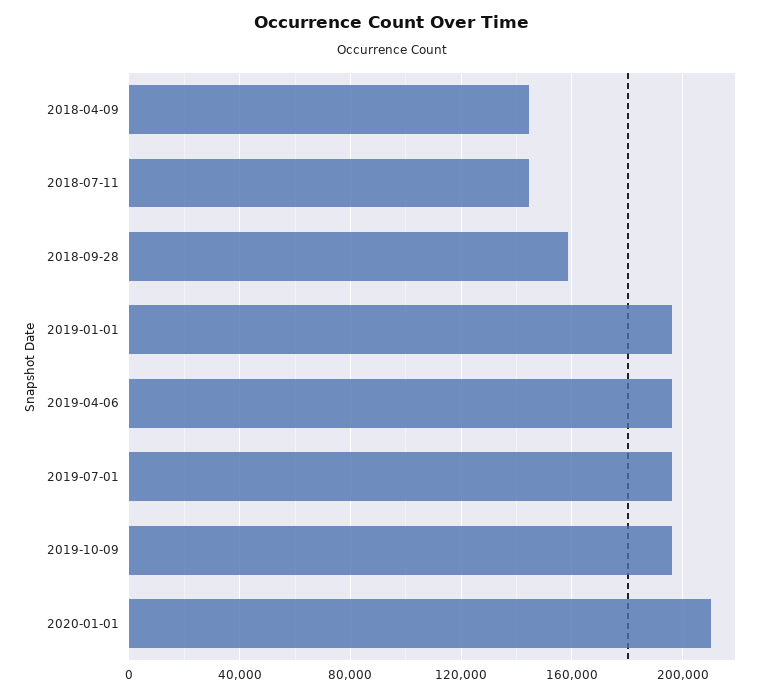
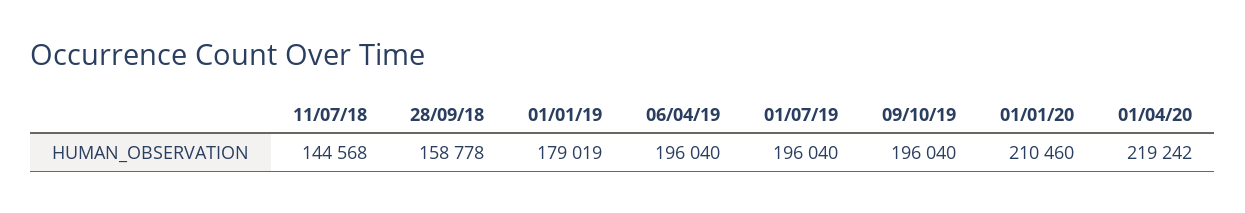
2018-04-09: 145000 -> none
2019-01-01: 195000 -> 179019
01/04/20: none -> 219242

